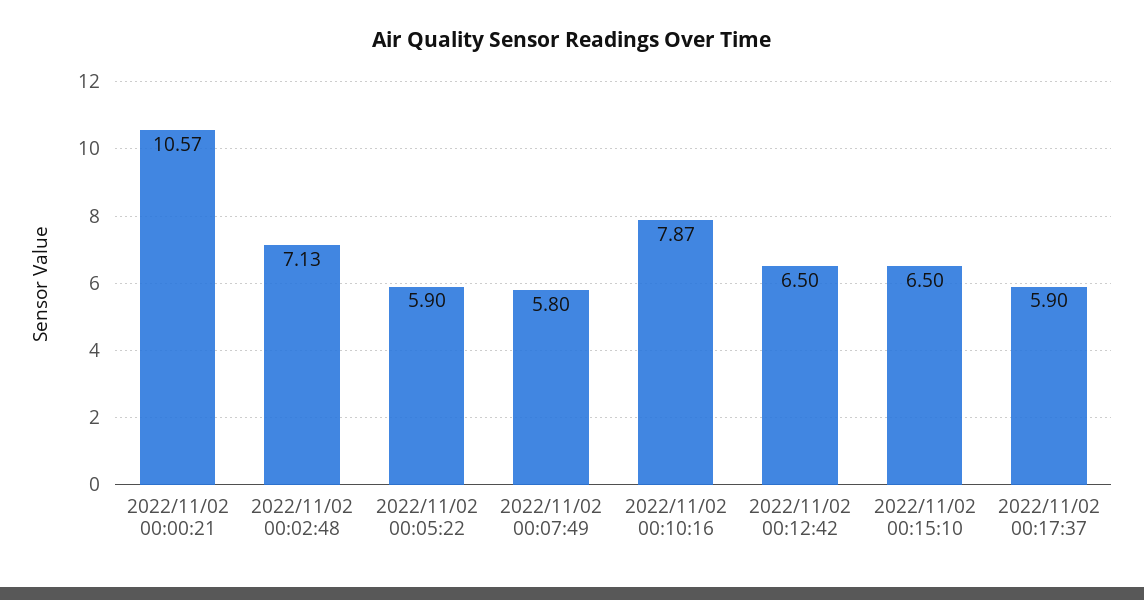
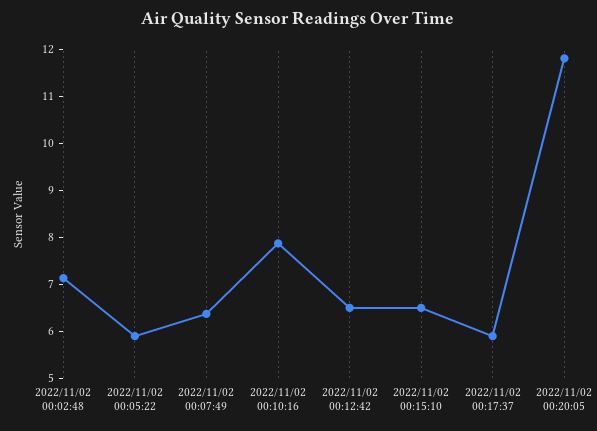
2022/11/02 00:00:21: 10.57 -> none
2022/11/02 00:07:49: 5.8 -> 6.4
2022/11/02 00:20:05: none -> 11.8

